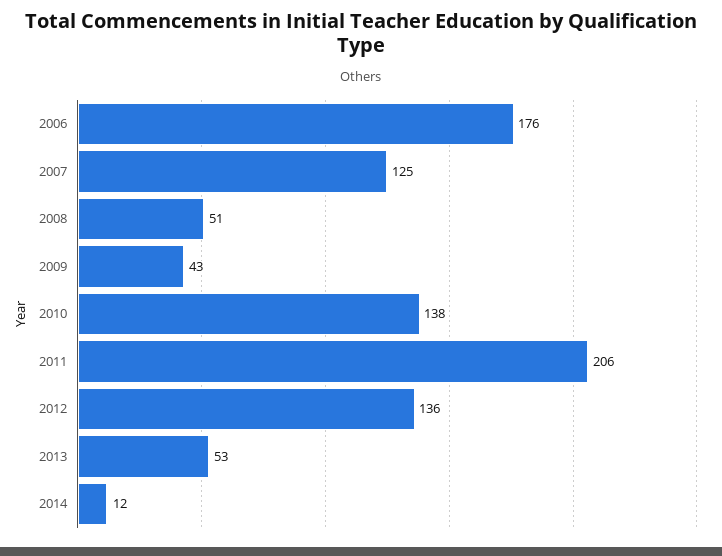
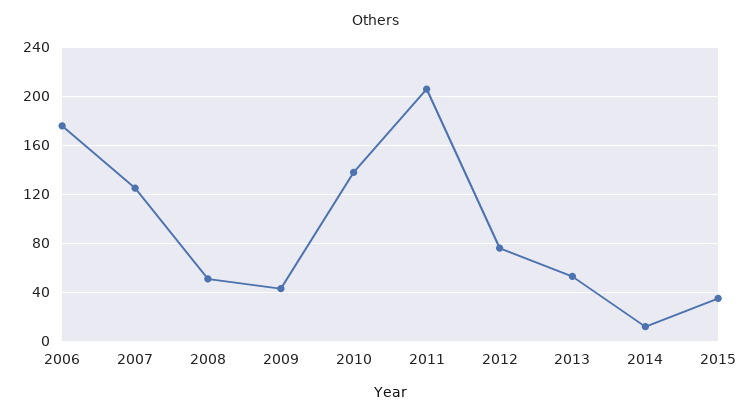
2012: 136 -> 75
2015: none -> 35

